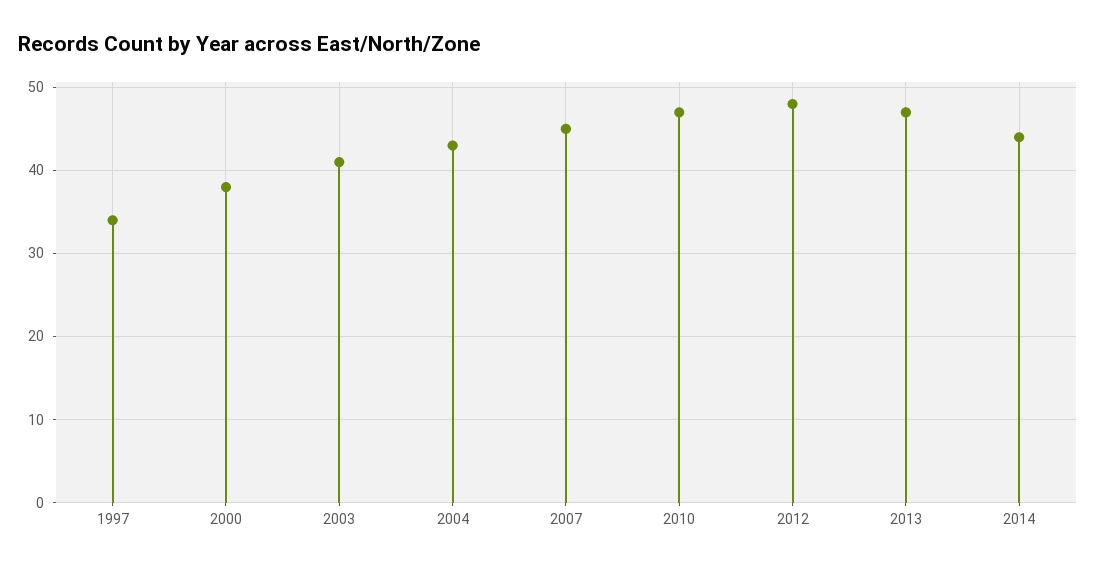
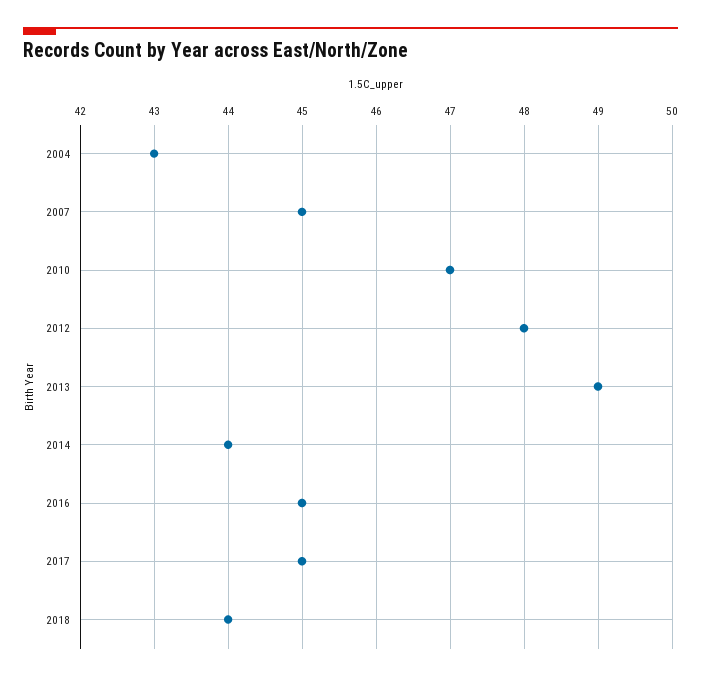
1997: 34 -> none
2000: 38 -> none
2003: 41 -> none
2013: 47 -> 49
2016: none -> 45
2017: none -> 45
2018: none -> 44

